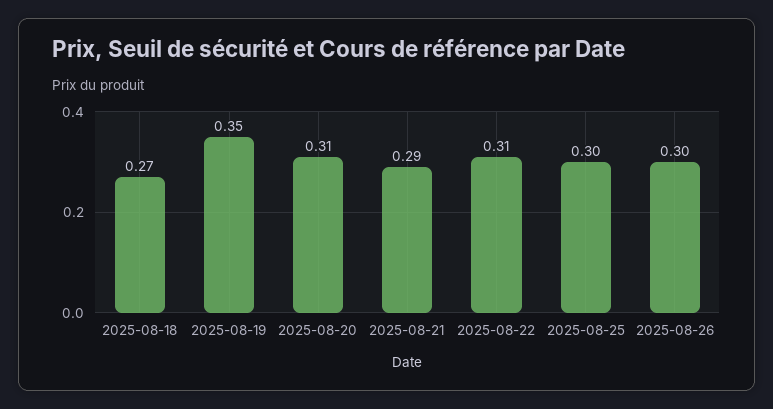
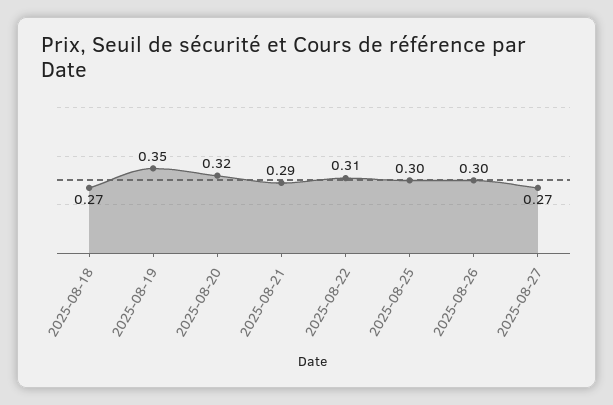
2025-08-20: 0.31 -> 0.32
2025-08-27: none -> 0.27

